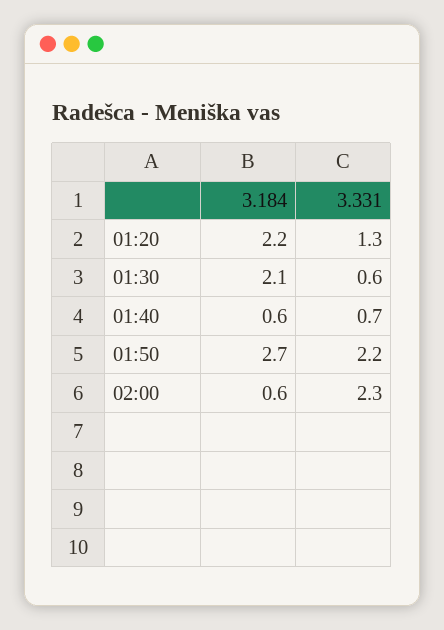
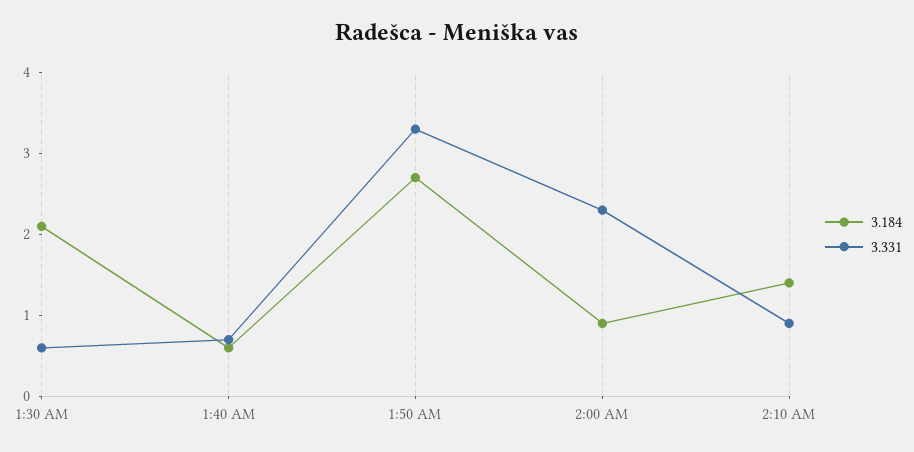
3.184, 01:20: 2.2 -> none
3.331, 01:20: 1.3 -> none
3.331, 01:50: 2.2 -> 3.3
3.184, 02:00: 0.6 -> 0.9
3.184, 2:10 AM: none -> 1.4
3.331, 2:10 AM: none -> 0.9

